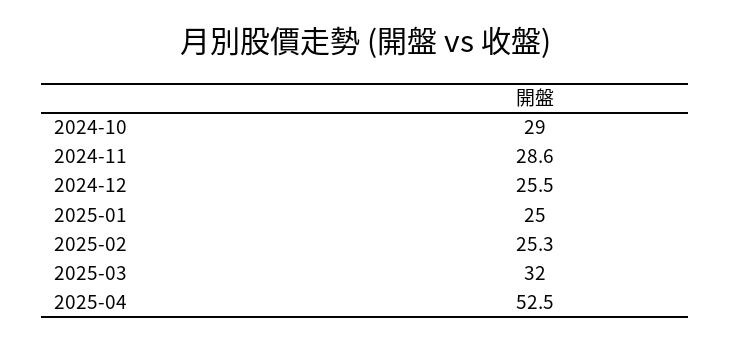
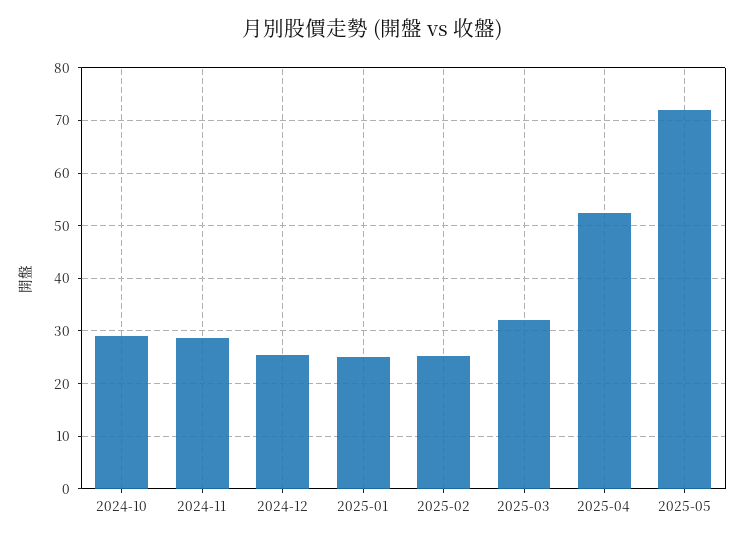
2025-05: none -> 72

